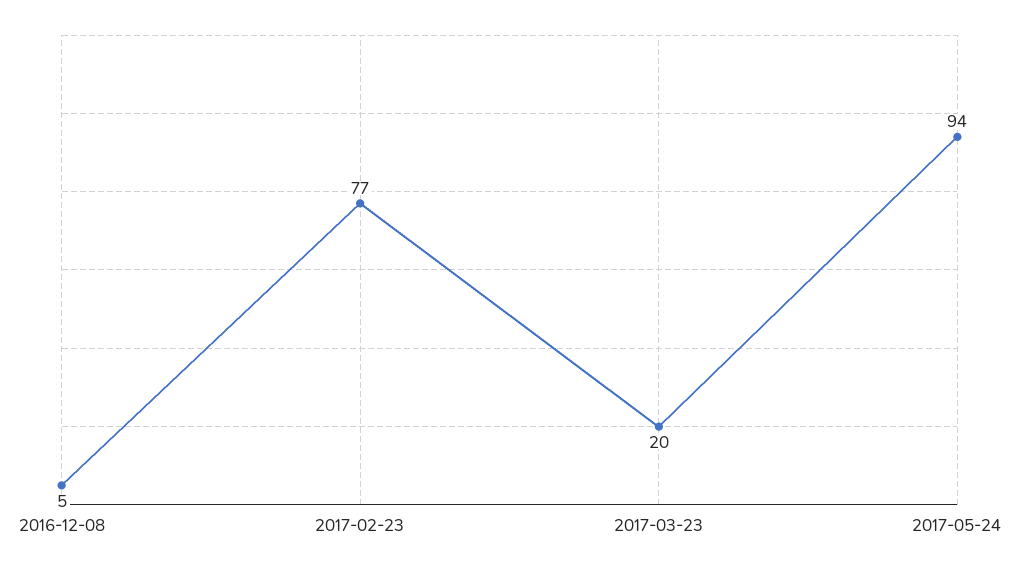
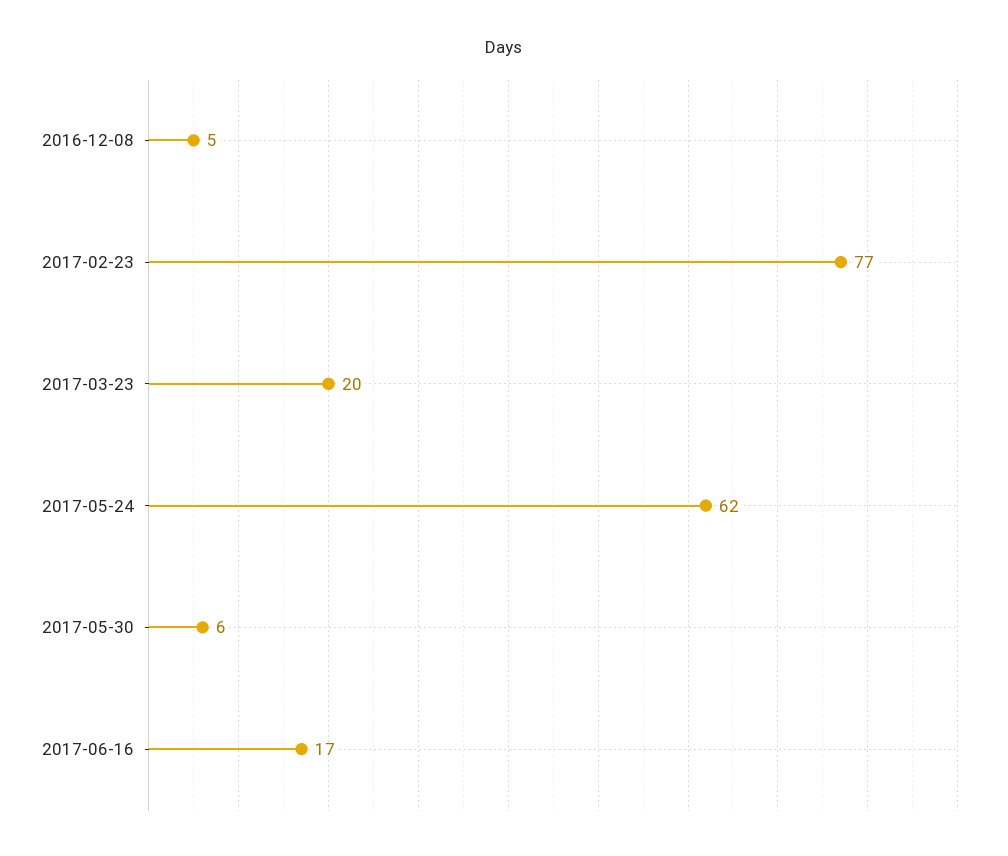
2017-05-24: 94 -> 62
2017-05-30: none -> 6
2017-06-16: none -> 17

